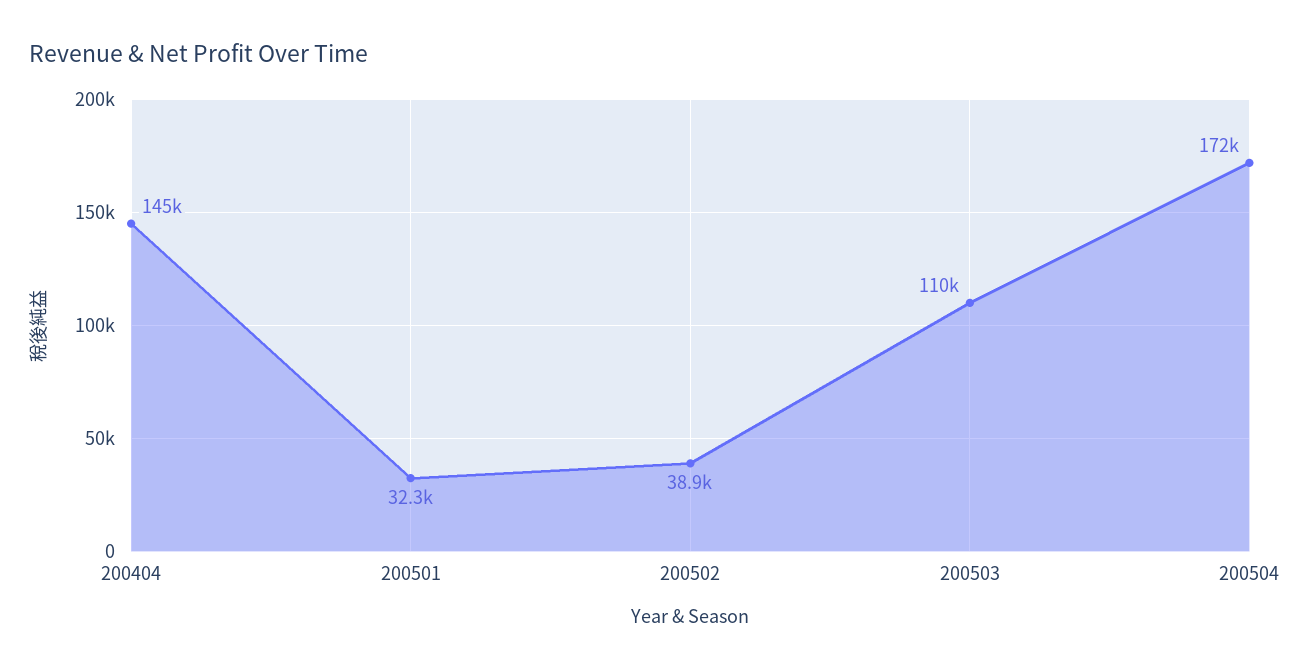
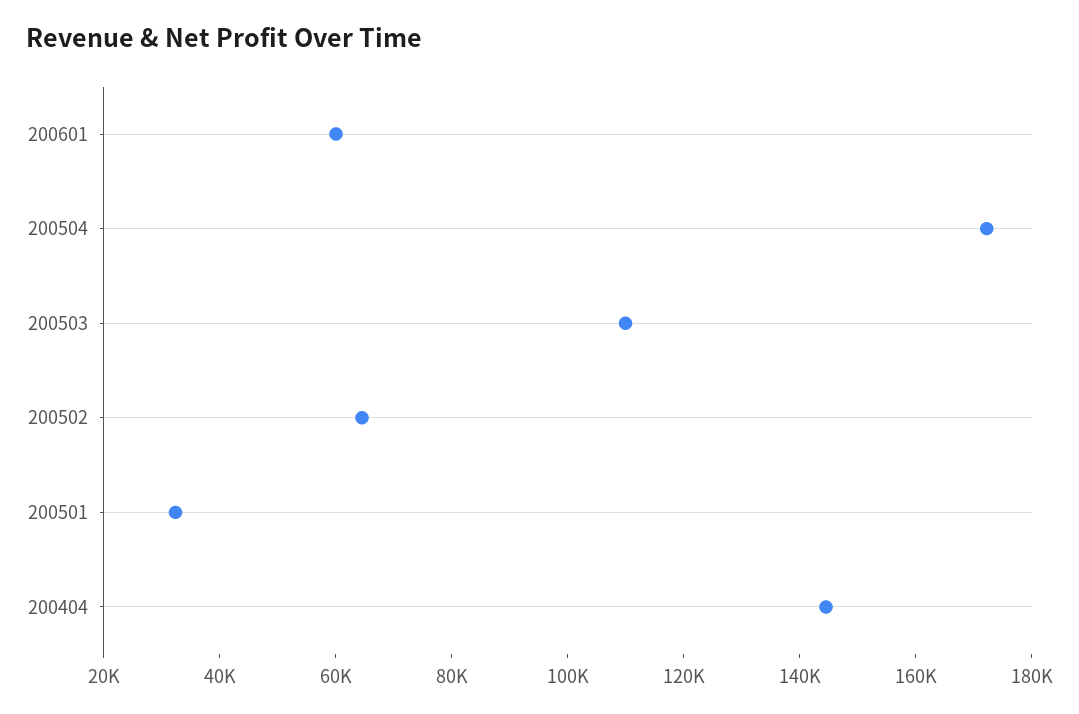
200502: 38900 -> 65000
200601: none -> 60000

